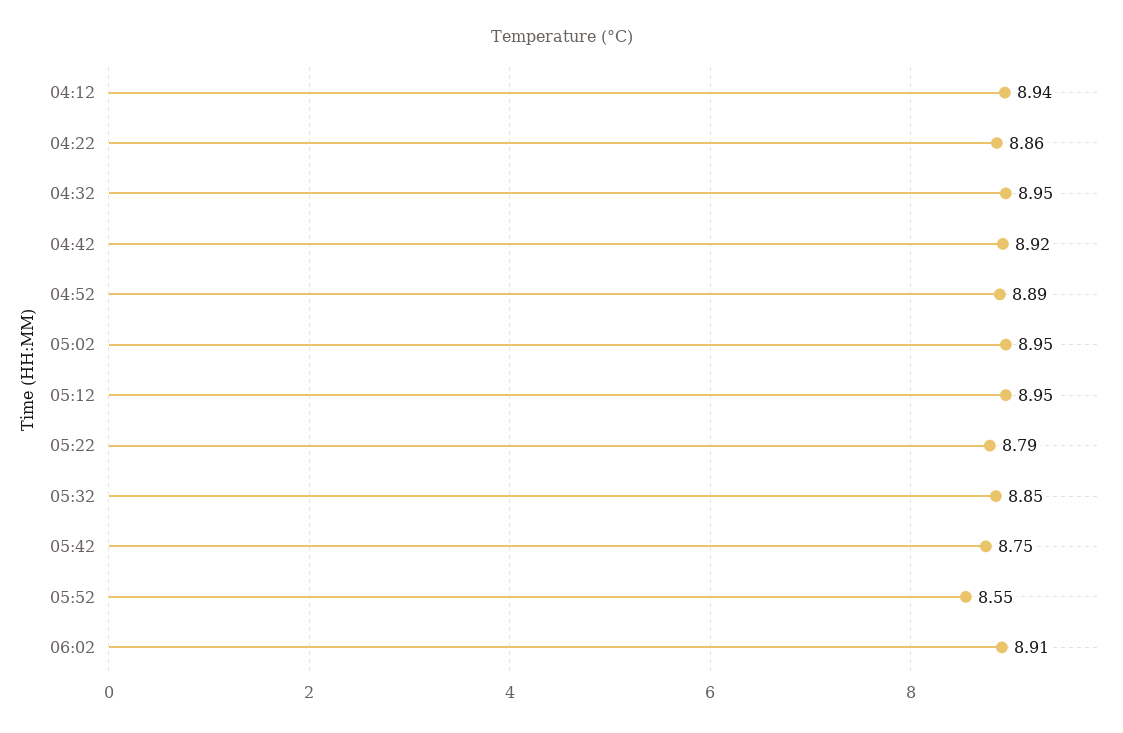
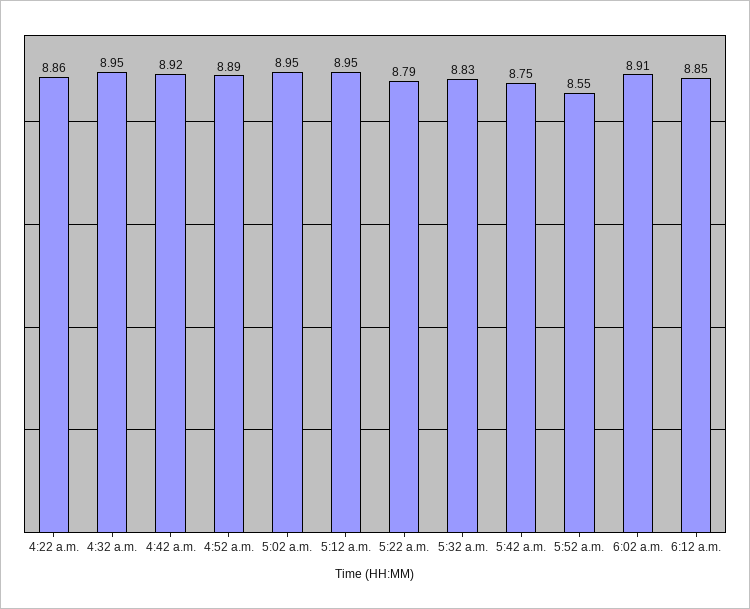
04:12: 8.94 -> none
05:32: 8.85 -> 8.83
6:12 a.m.: none -> 8.85

